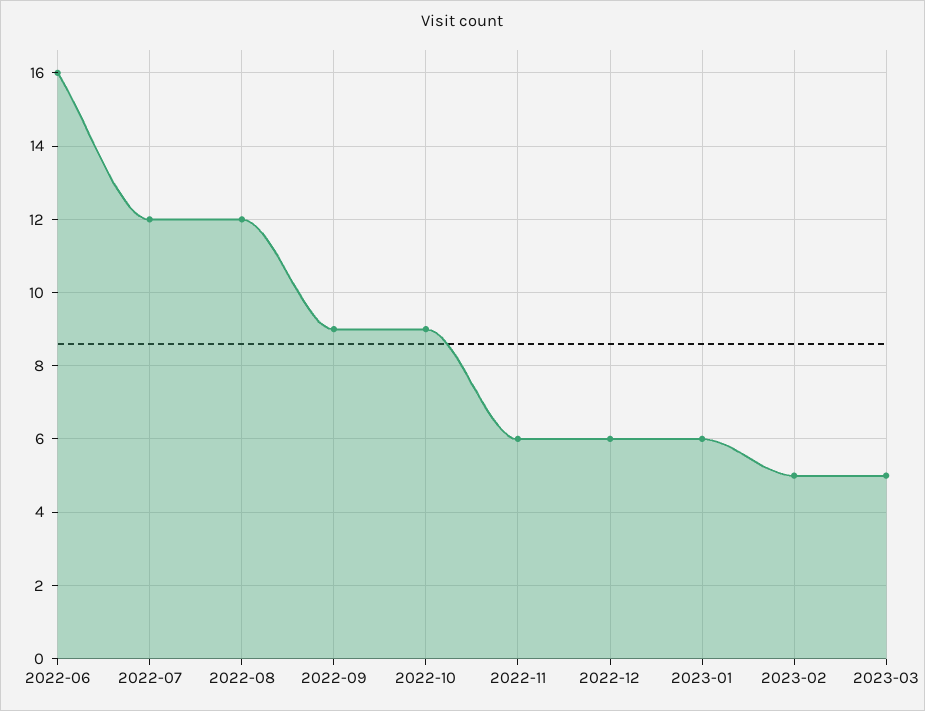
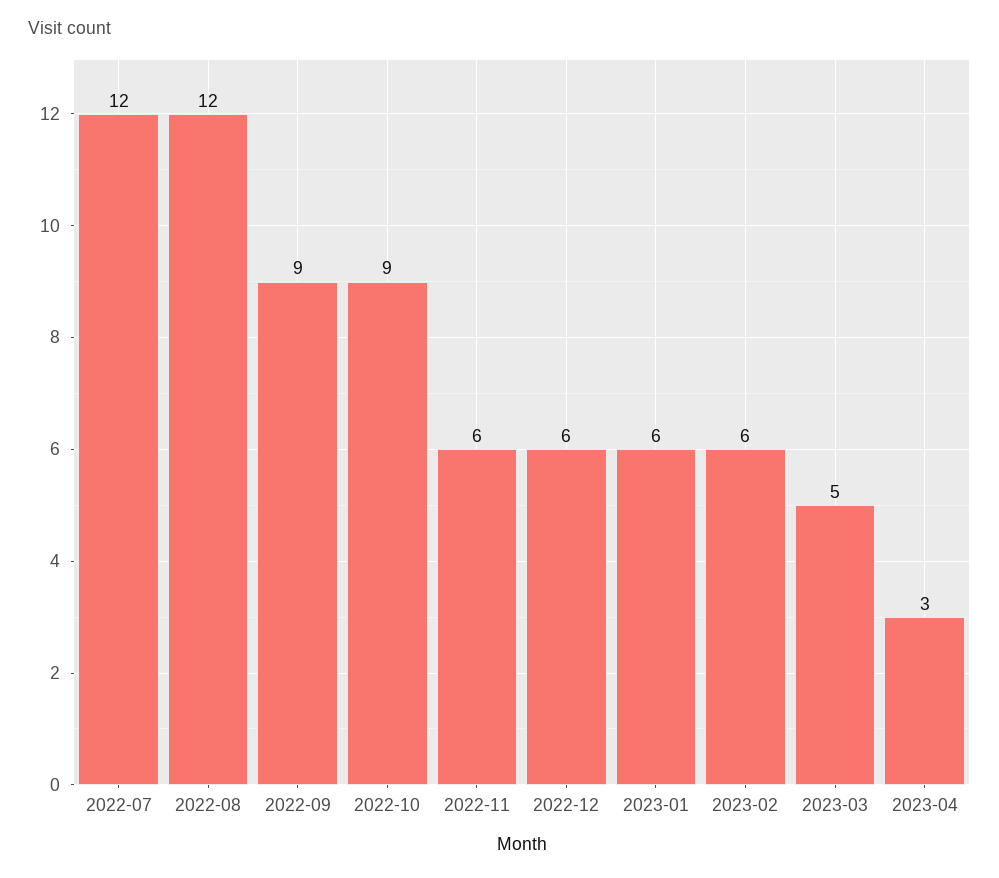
2022-06: 16 -> none
2023-02: 5 -> 6
2023-04: none -> 3

